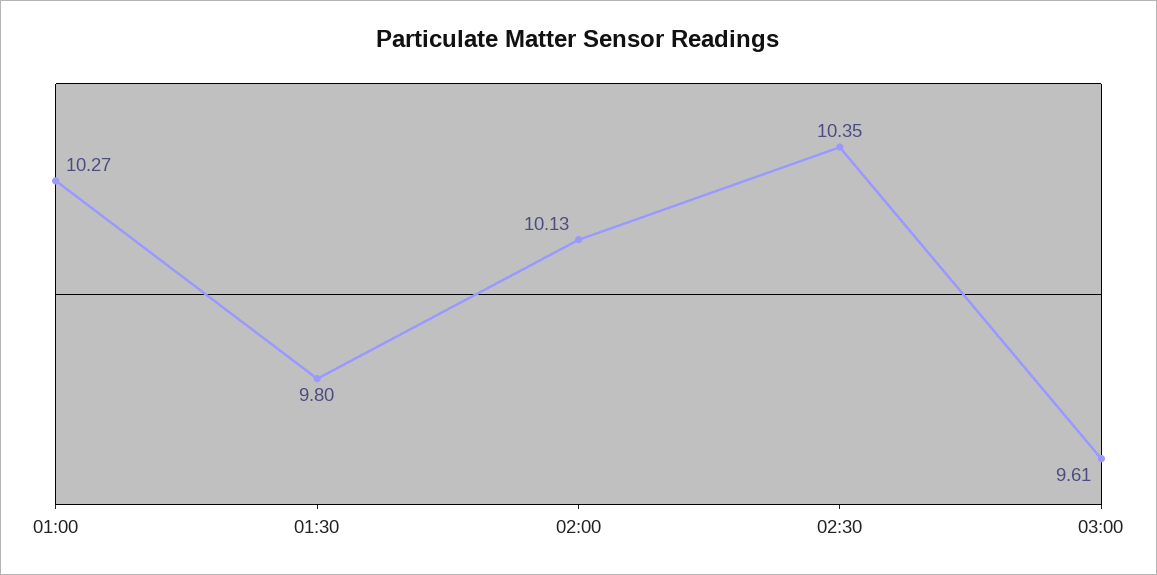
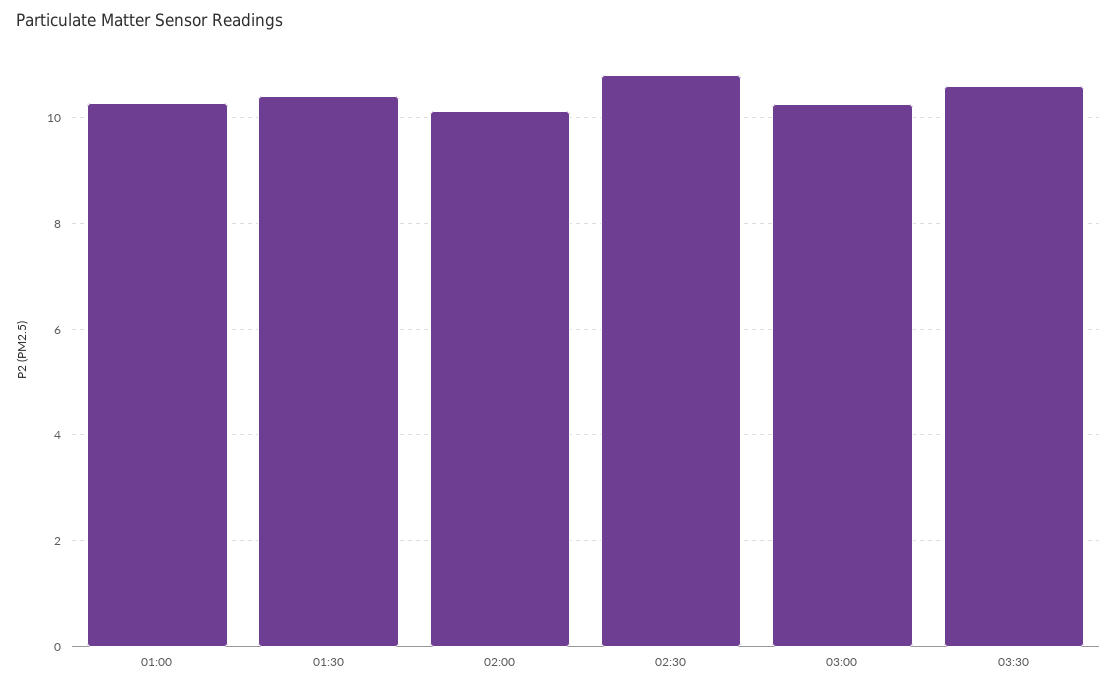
01:30: 9.8 -> 10.4
02:30: 10.35 -> 10.8
03:00: 9.61 -> 10.2
03:30: none -> 10.6

